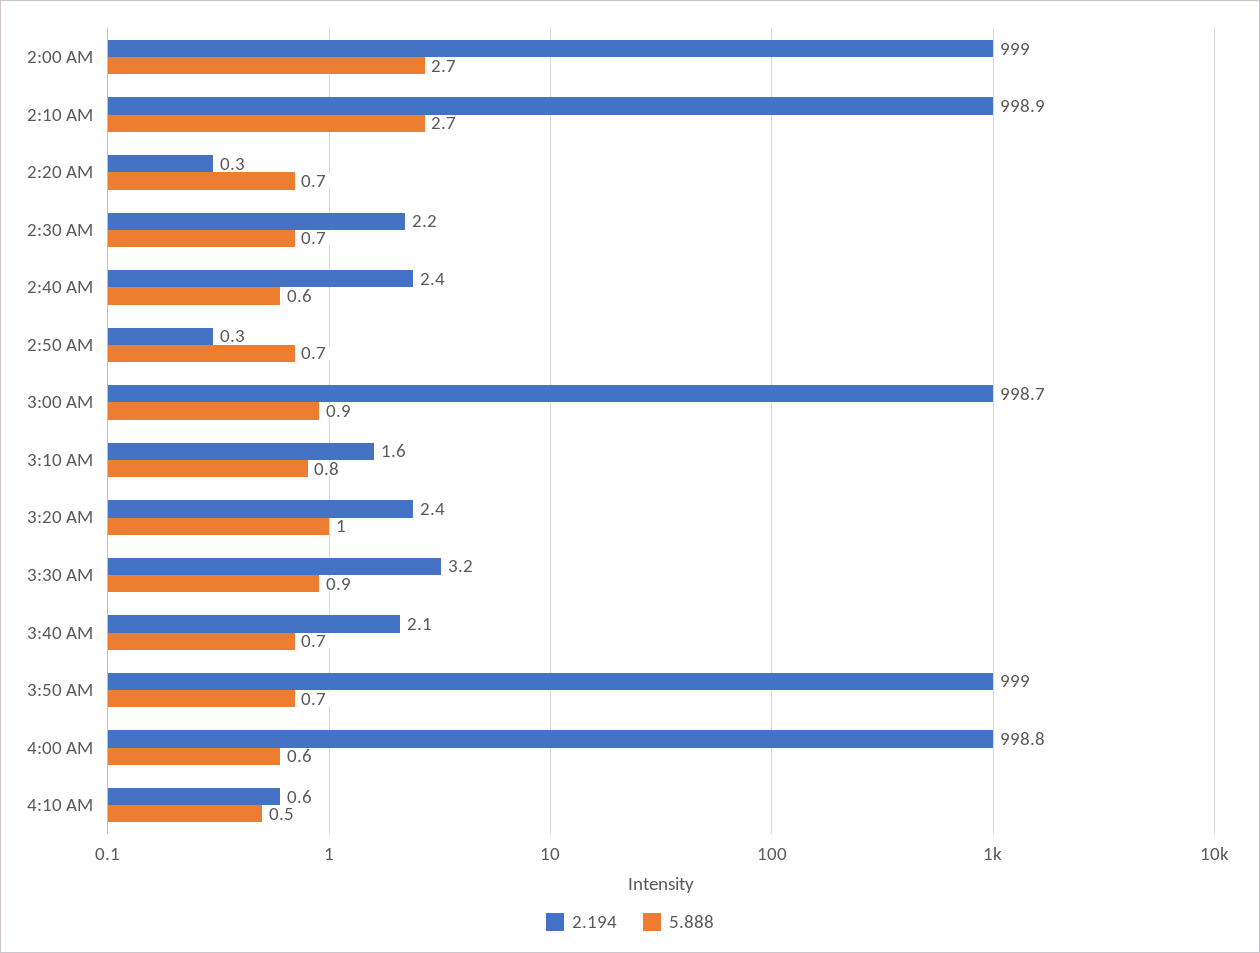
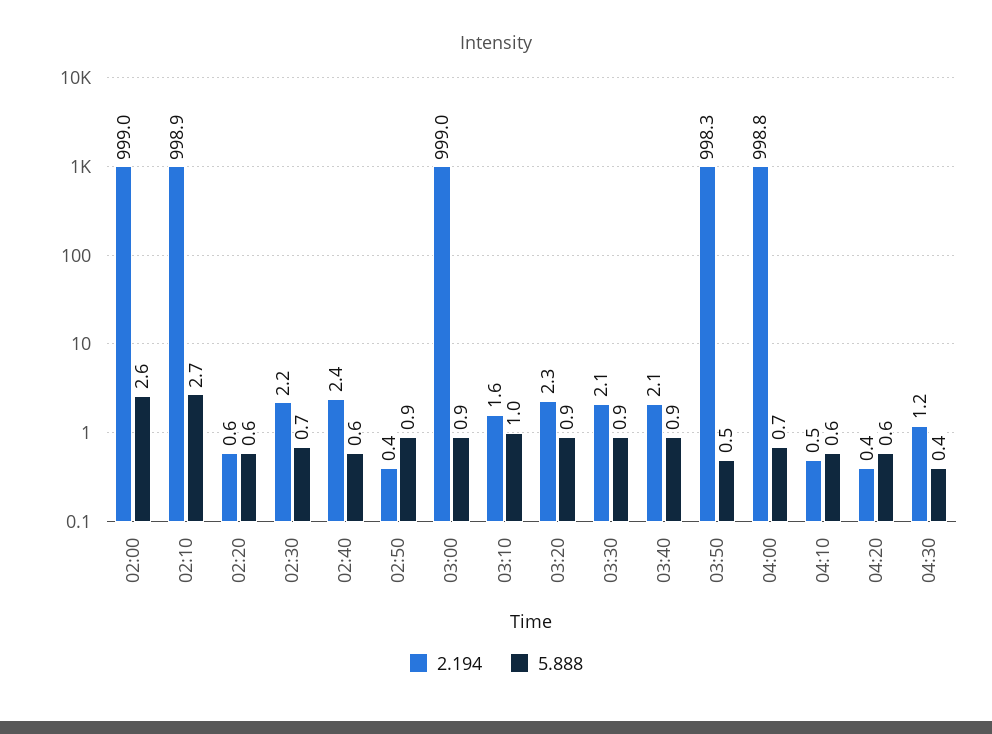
5.888, 2:00 AM: 2.7 -> 2.6
2.194, 2:20 AM: 0.3 -> 0.6
5.888, 2:20 AM: 0.7 -> 0.6
2.194, 2:50 AM: 0.3 -> 0.4
5.888, 2:50 AM: 0.7 -> 0.9
2.194, 3:00 AM: 998.7 -> 999
5.888, 3:10 AM: 0.8 -> 1
2.194, 3:20 AM: 2.4 -> 2.3
5.888, 3:20 AM: 1 -> 0.9
2.194, 3:30 AM: 3.2 -> 2.1
5.888, 3:40 AM: 0.7 -> 0.9
2.194, 3:50 AM: 999 -> 998.3
5.888, 3:50 AM: 0.7 -> 0.5
5.888, 4:00 AM: 0.6 -> 0.7
2.194, 4:10 AM: 0.6 -> 0.5
5.888, 4:10 AM: 0.5 -> 0.6
2.194, 04:20: none -> 0.4
5.888, 04:20: none -> 0.6
2.194, 04:30: none -> 1.2
5.888, 04:30: none -> 0.4

